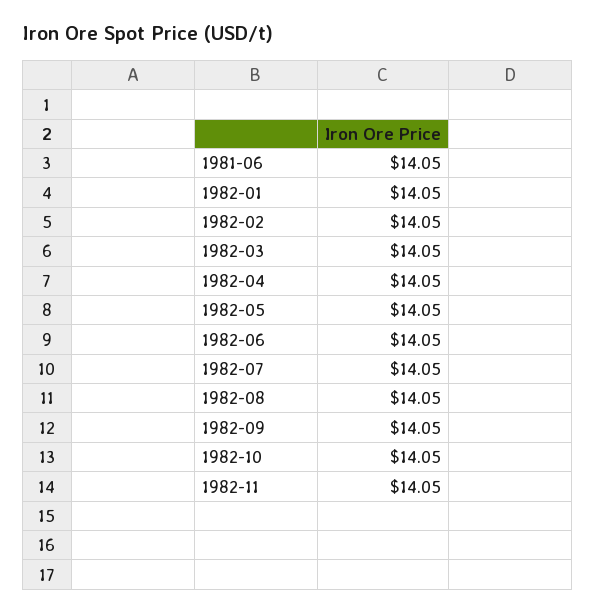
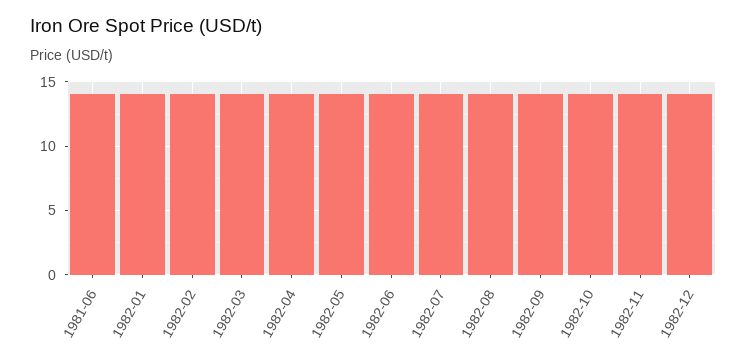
1982-12: none -> 14

